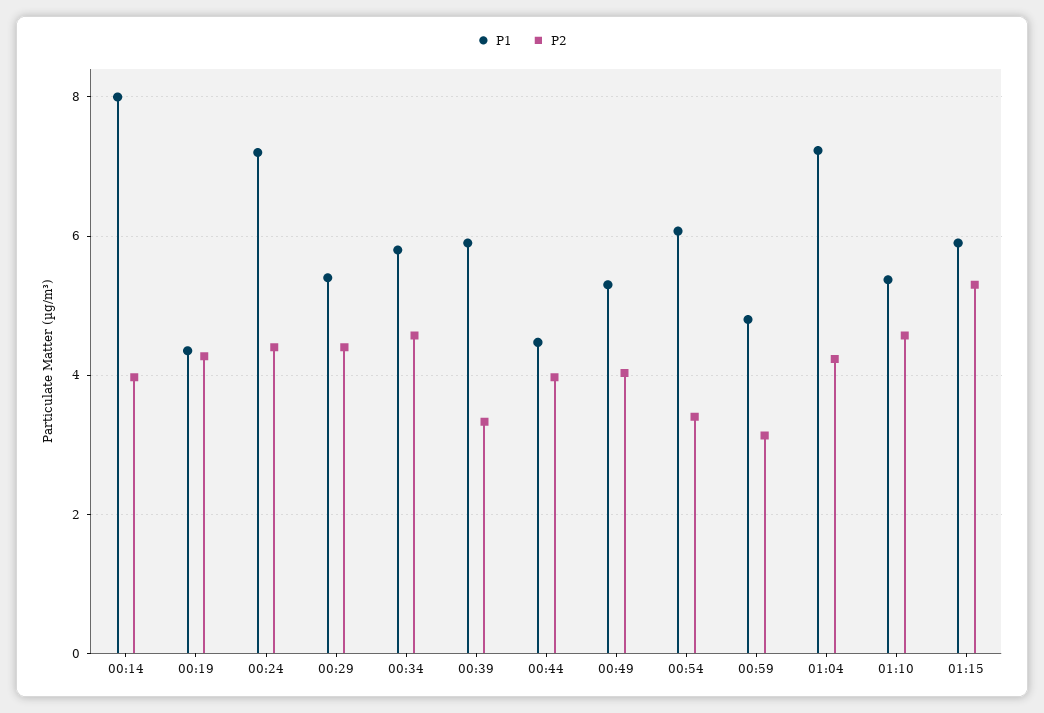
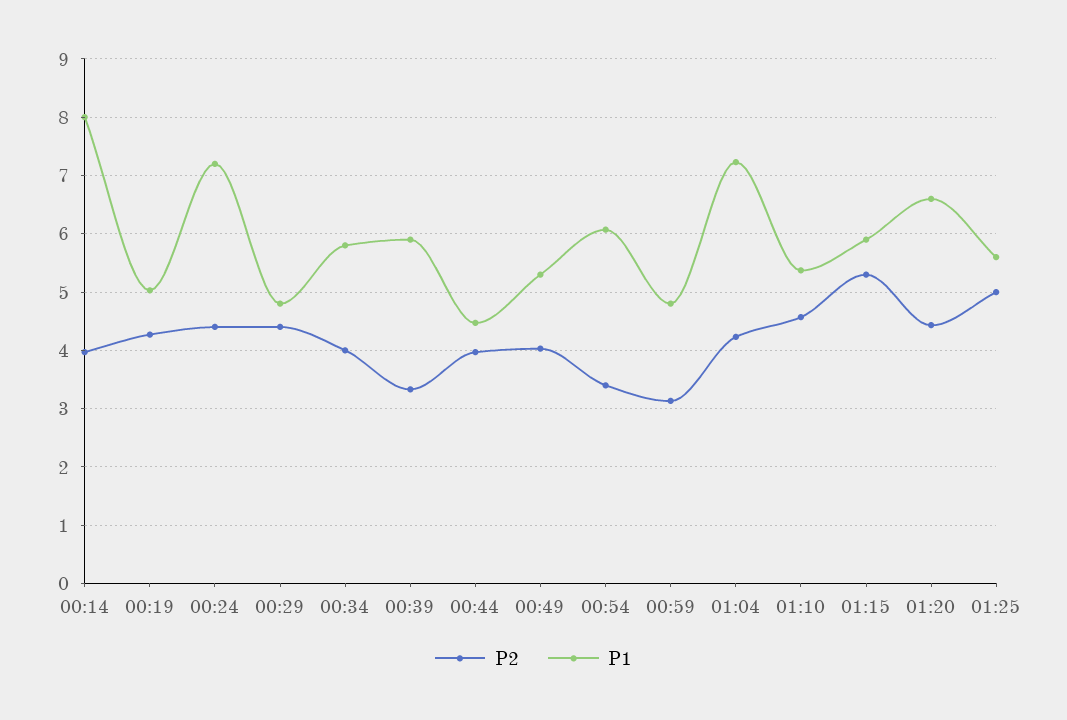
P1, 00:19: 4.4 -> 5
P1, 00:29: 5.4 -> 4.8
P2, 00:34: 4.6 -> 4
P2, 01:20: none -> 4.4
P1, 01:20: none -> 6.6
P2, 01:25: none -> 5
P1, 01:25: none -> 5.6

